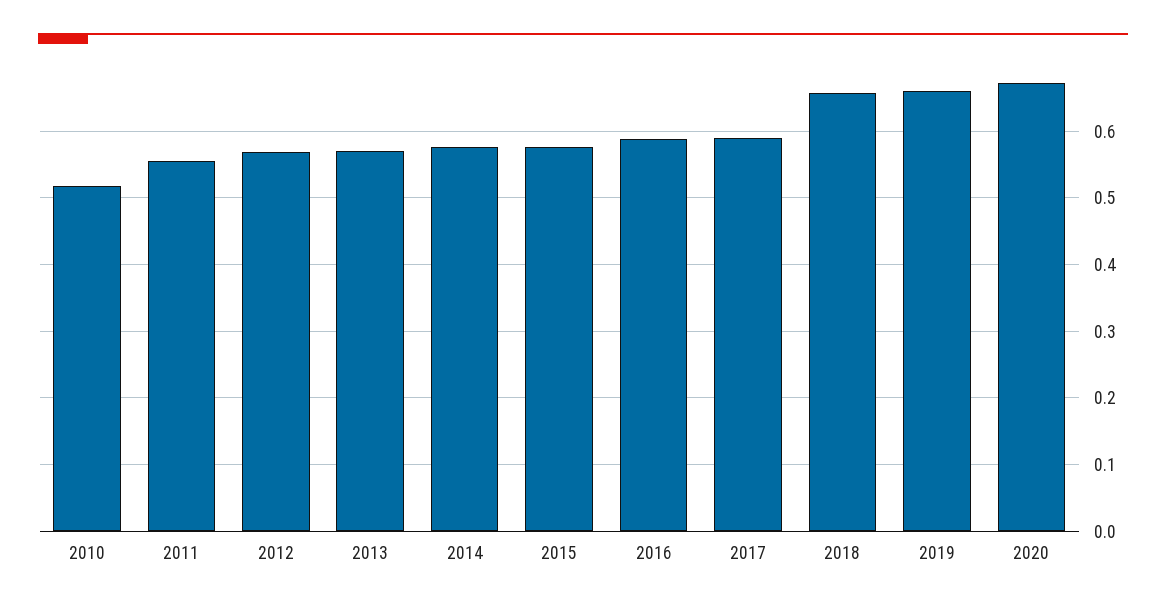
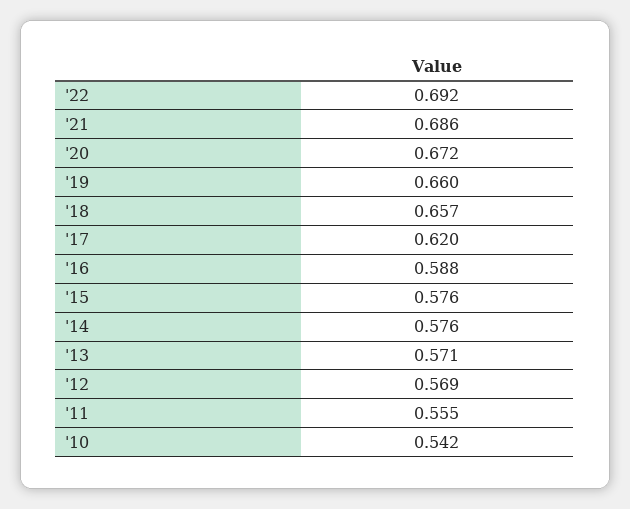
2010: 0.52 -> 0.542
2017: 0.59 -> 0.62
'22: none -> 0.692
'21: none -> 0.686

